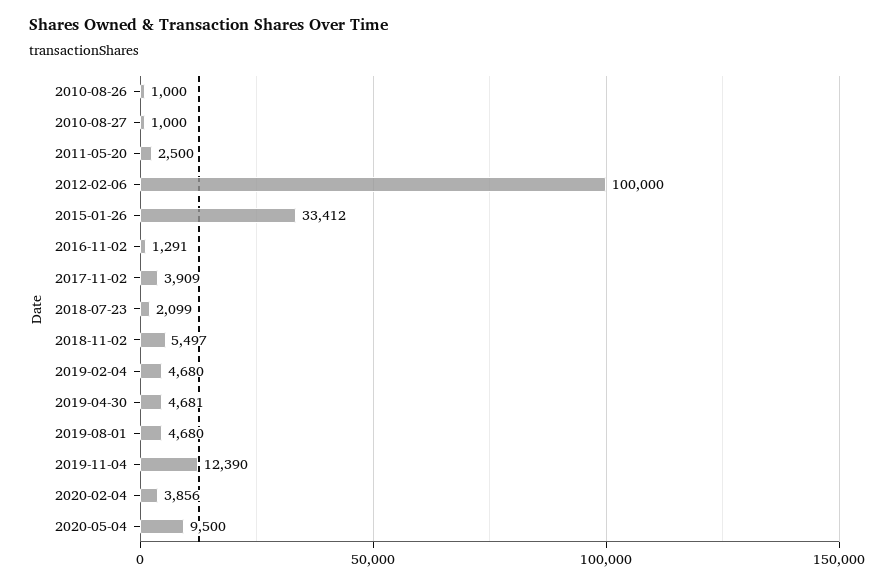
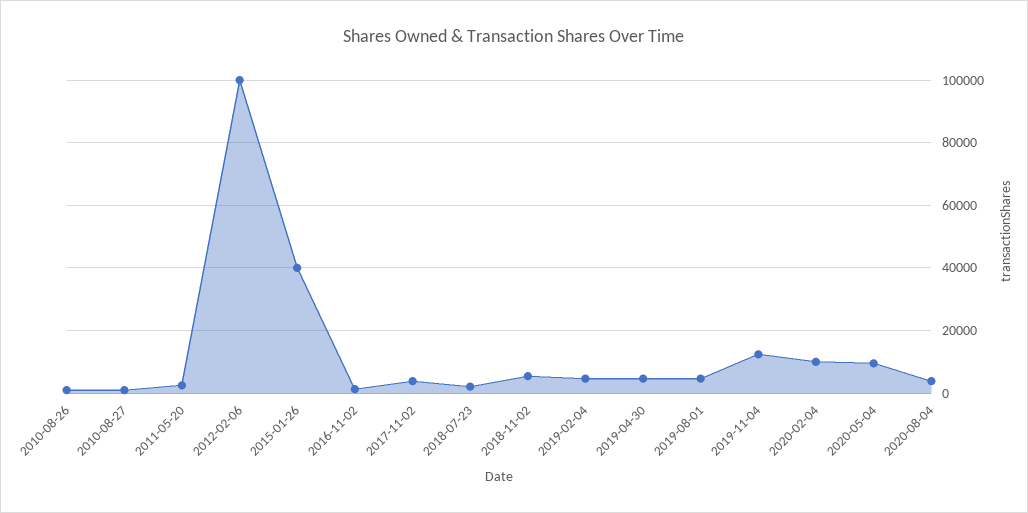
2015-01-26: 33412 -> 40000
2020-02-04: 3856 -> 10000
2020-08-04: none -> 4000

